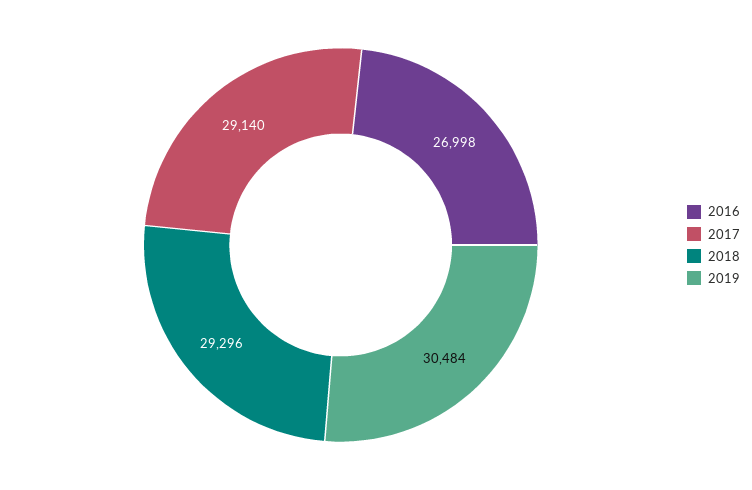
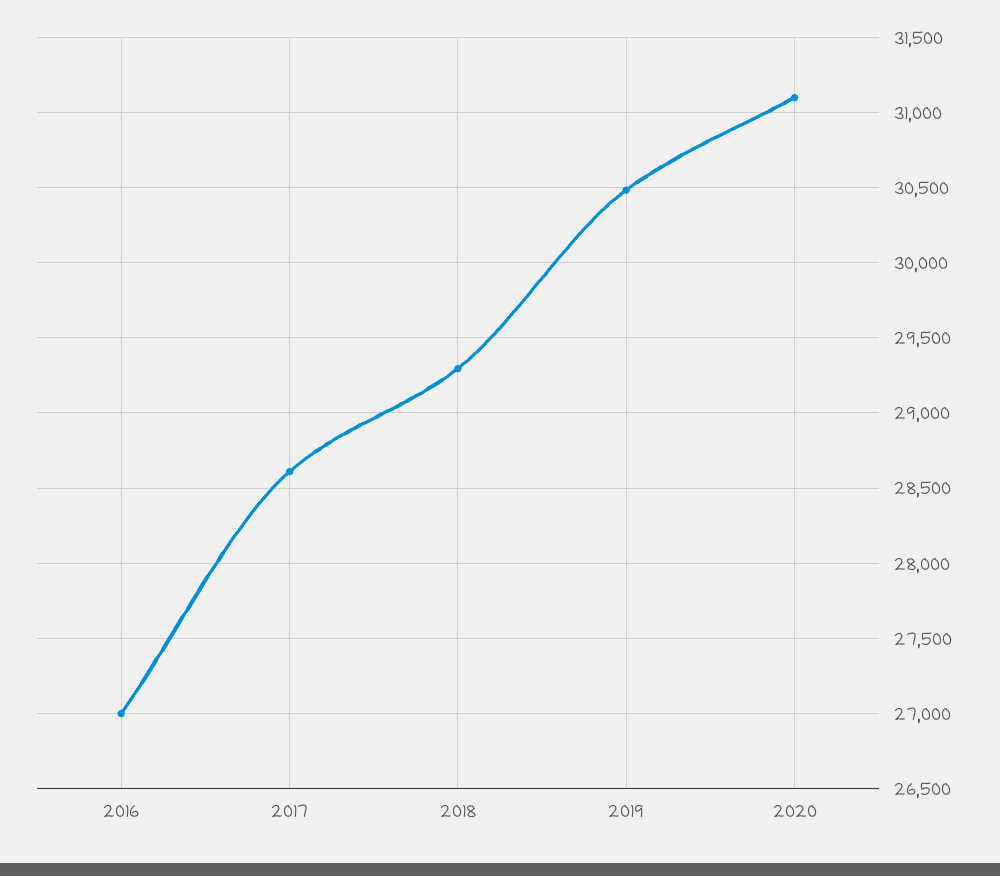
2017: 29140 -> 28600
2020: none -> 31100

